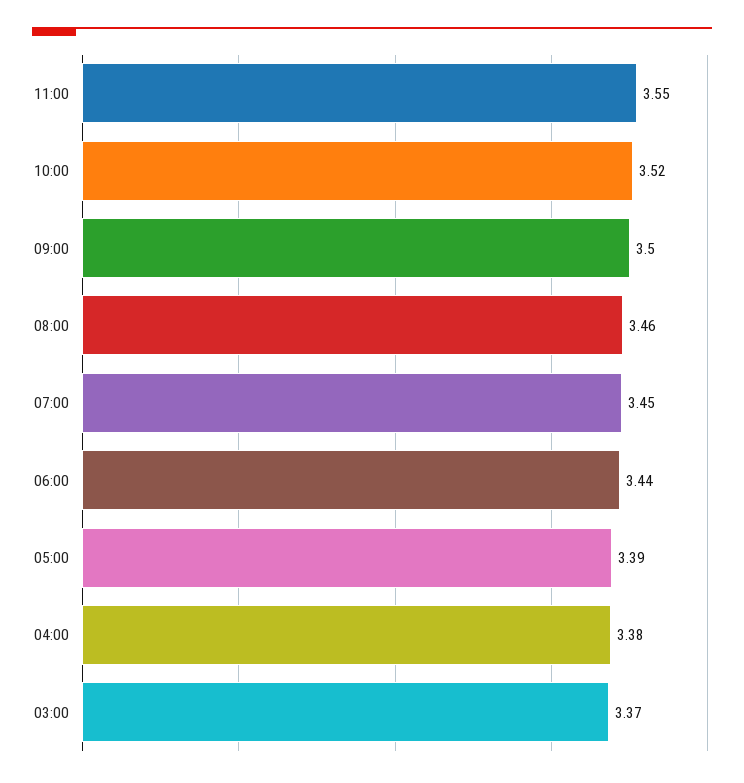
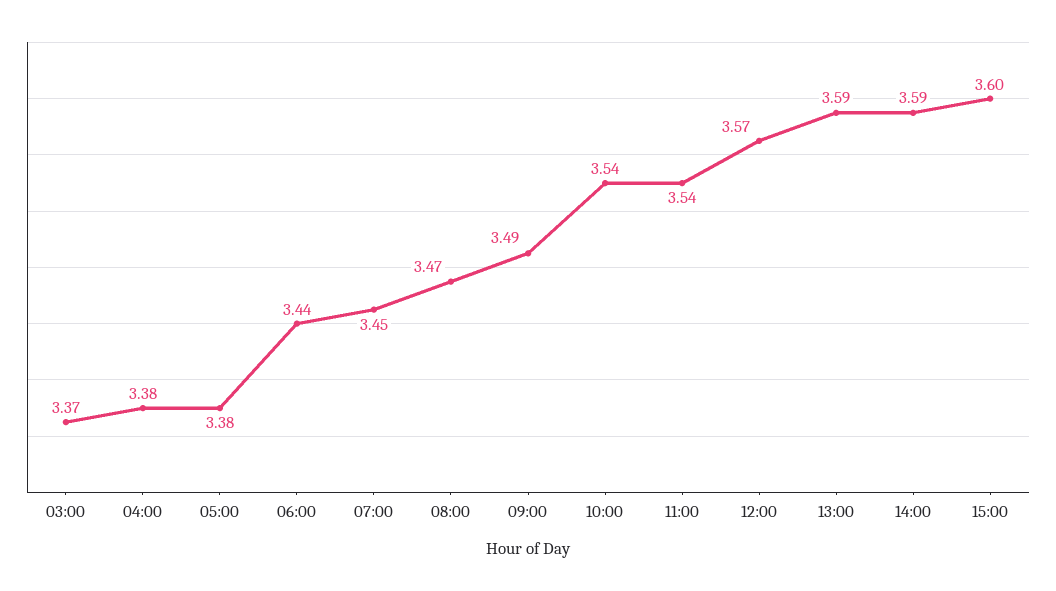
11:00: 3.55 -> 3.54
10:00: 3.52 -> 3.54
09:00: 3.5 -> 3.49
08:00: 3.46 -> 3.47
05:00: 3.39 -> 3.38
12:00: none -> 3.57
13:00: none -> 3.59
14:00: none -> 3.59
15:00: none -> 3.6

